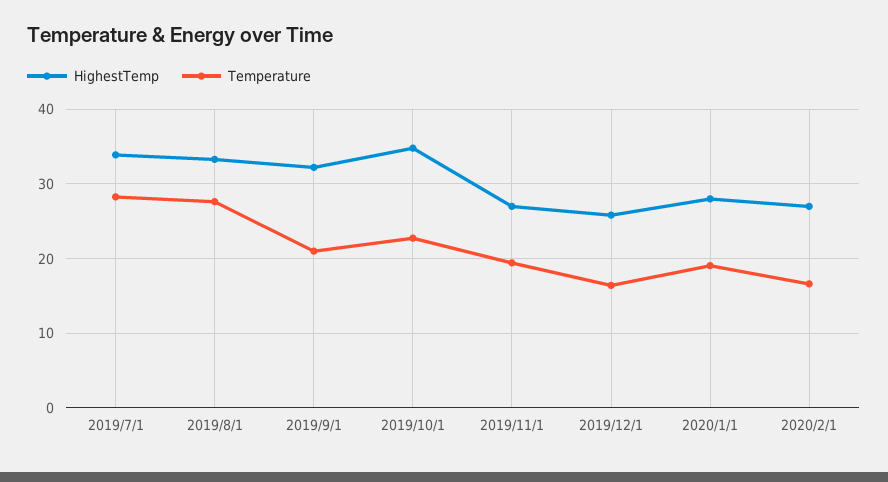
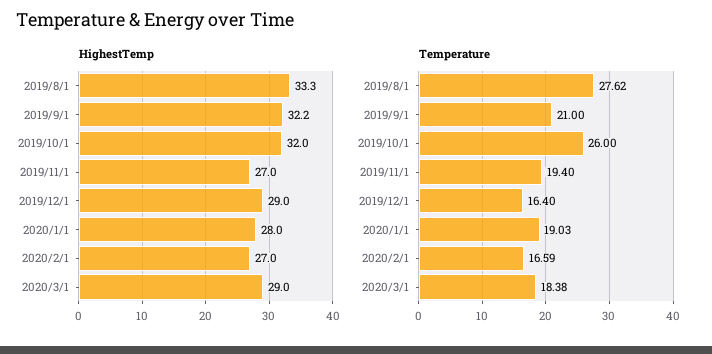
HighestTemp, 2019/7/1: 34 -> none
Temperature, 2019/7/1: 28 -> none
HighestTemp, 2019/10/1: 35 -> 32
Temperature, 2019/10/1: 23 -> 26
HighestTemp, 2019/12/1: 26 -> 29
HighestTemp, 2020/3/1: none -> 29
Temperature, 2020/3/1: none -> 18.38

